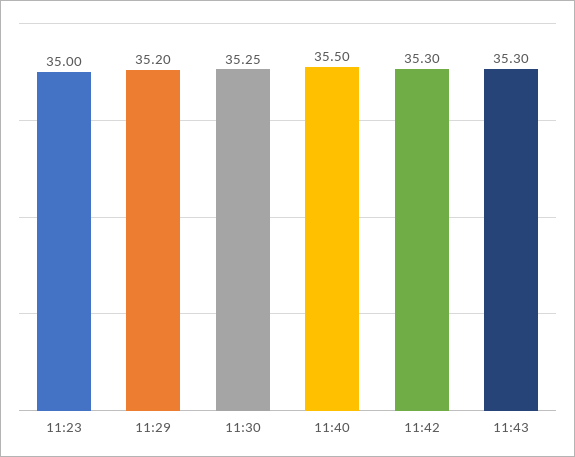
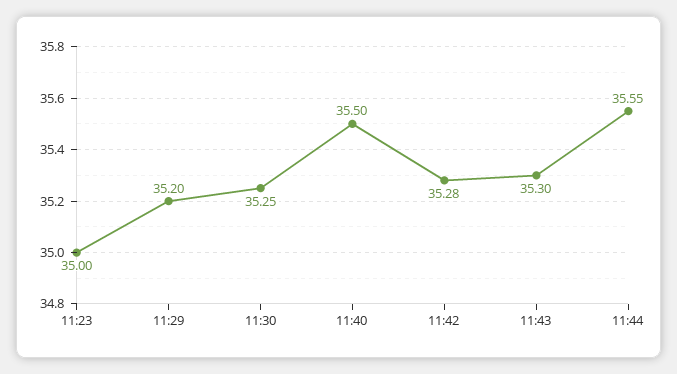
11:42: 35.3 -> 35.28
11:44: none -> 35.55

